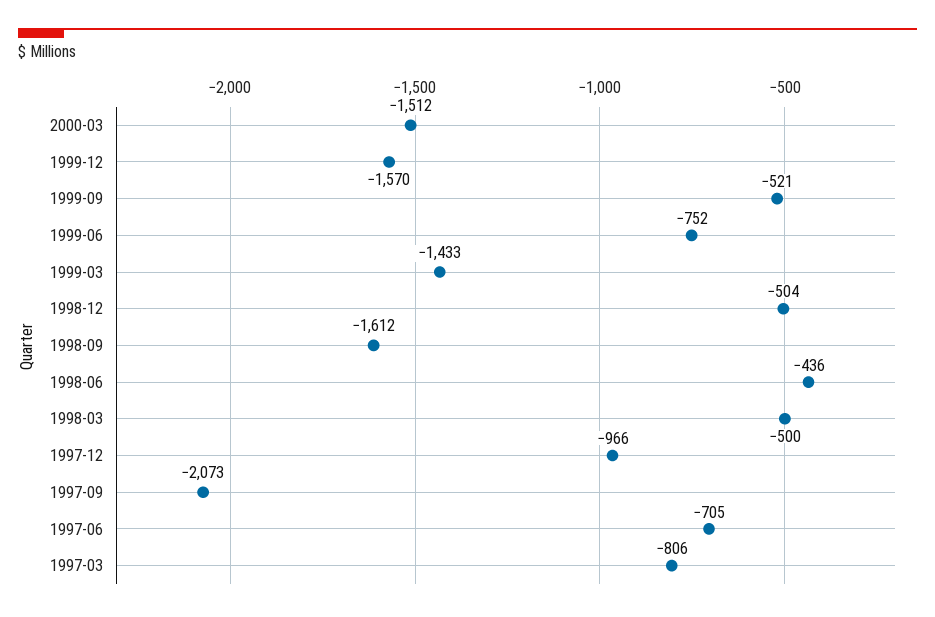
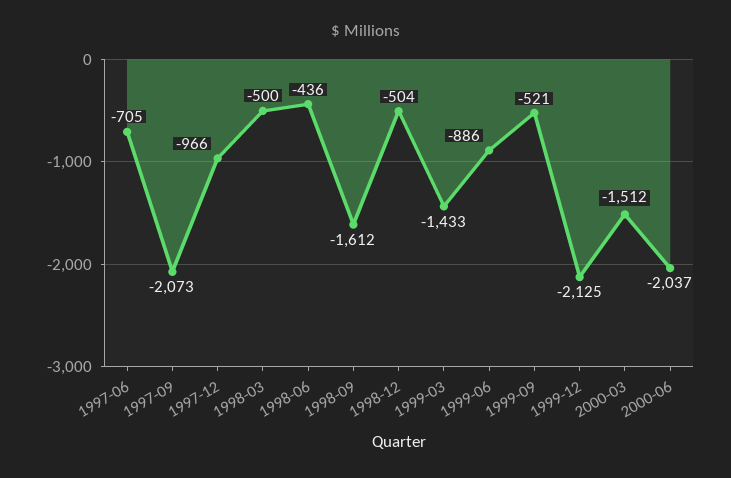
1999-12: -1570 -> -2125
1999-06: -752 -> -886
1997-03: -806 -> none
2000-06: none -> -2037

